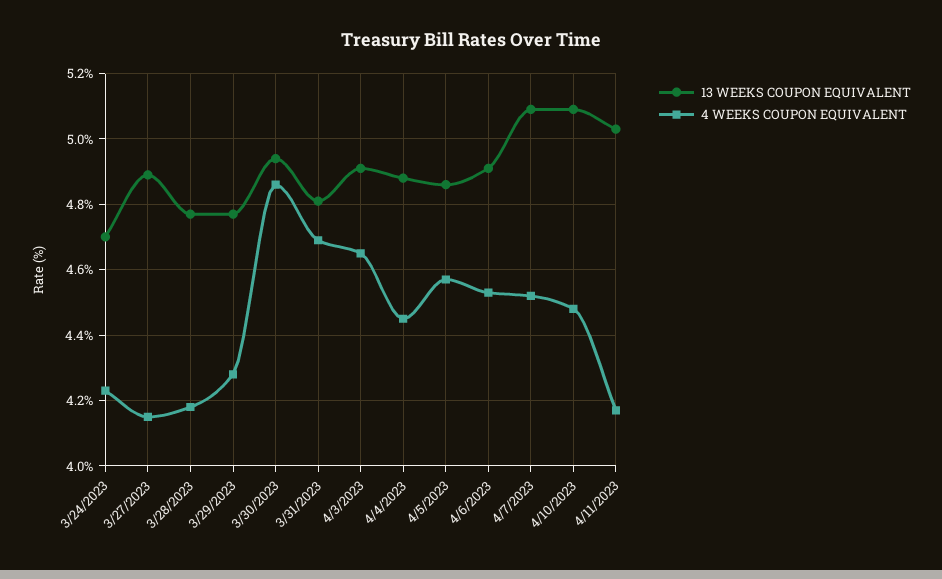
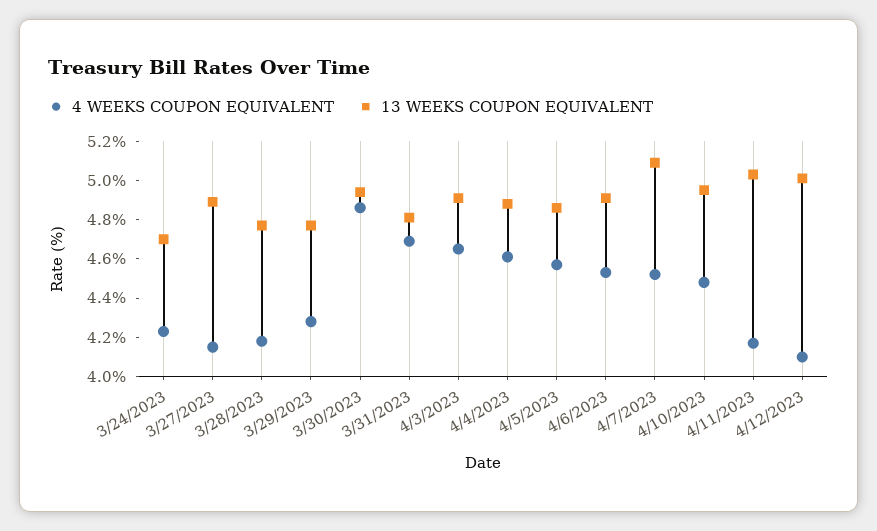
4 WEEKS COUPON EQUIVALENT, 4/4/2023: 4.45 -> 4.6
13 WEEKS COUPON EQUIVALENT, 4/10/2023: 5.1 -> 4.95
4 WEEKS COUPON EQUIVALENT, 4/12/2023: none -> 4.1
13 WEEKS COUPON EQUIVALENT, 4/12/2023: none -> 5

